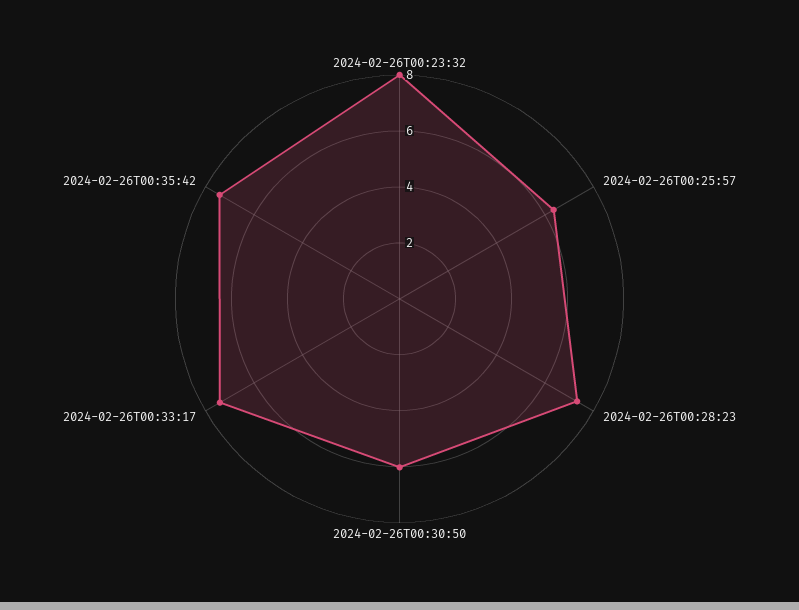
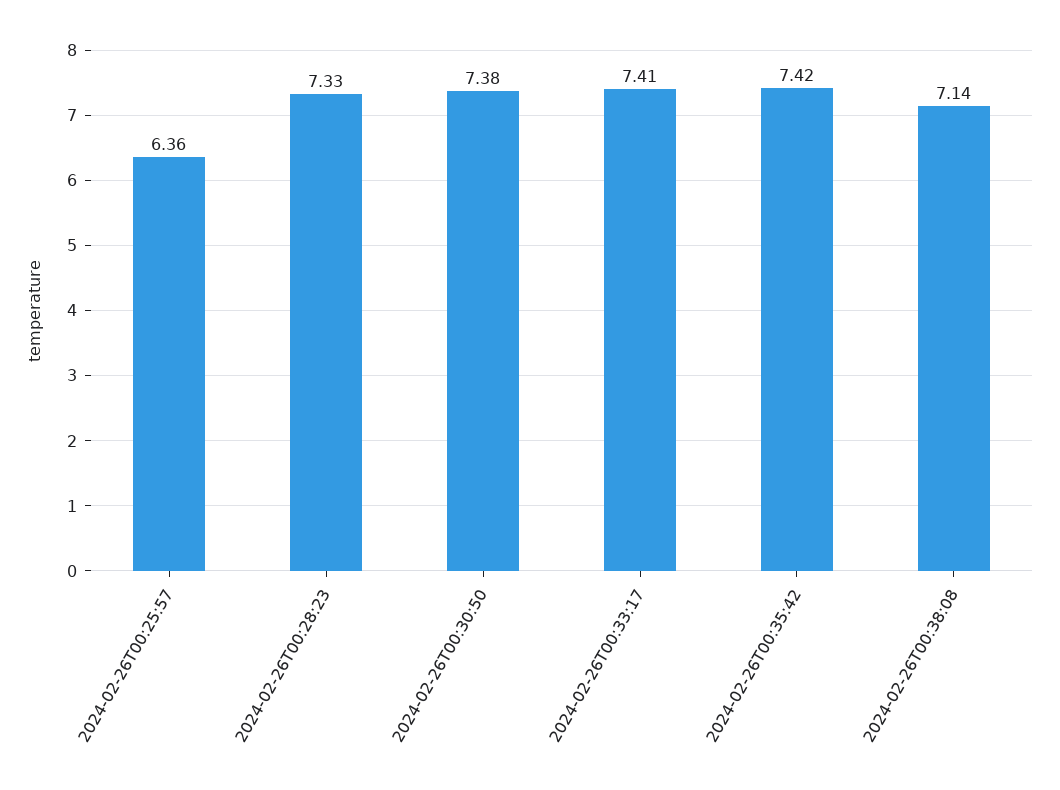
2024-02-26T00:23:32: 8 -> none
2024-02-26T00:30:50: 6 -> 7.38
2024-02-26T00:38:08: none -> 7.14

